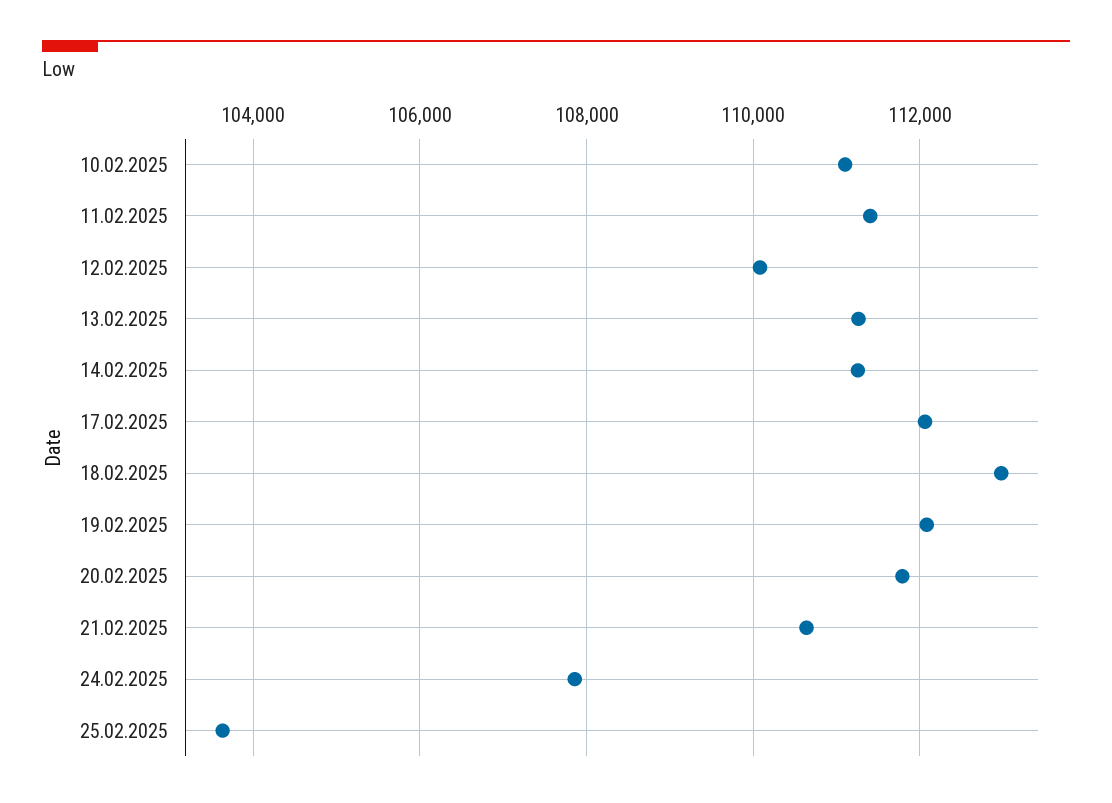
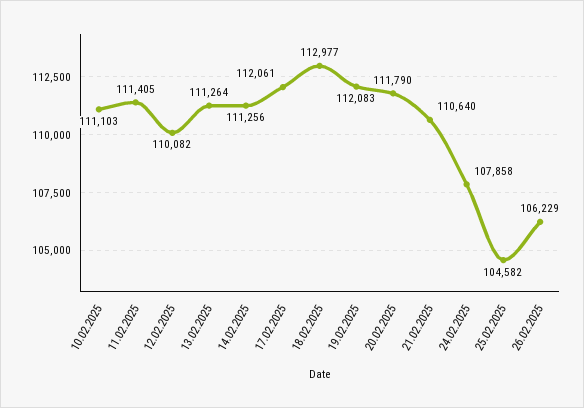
25.02.2025: 103600 -> 104582
26.02.2025: none -> 106229

